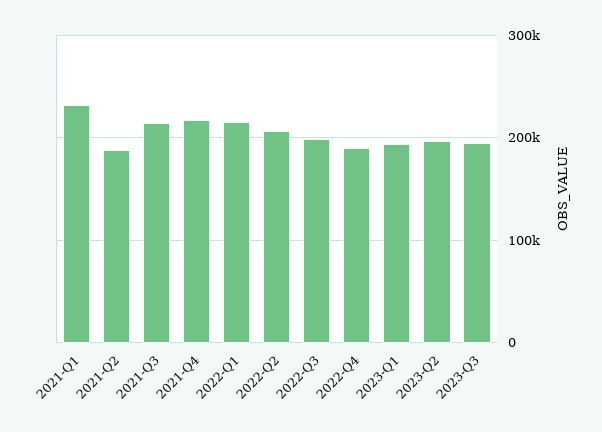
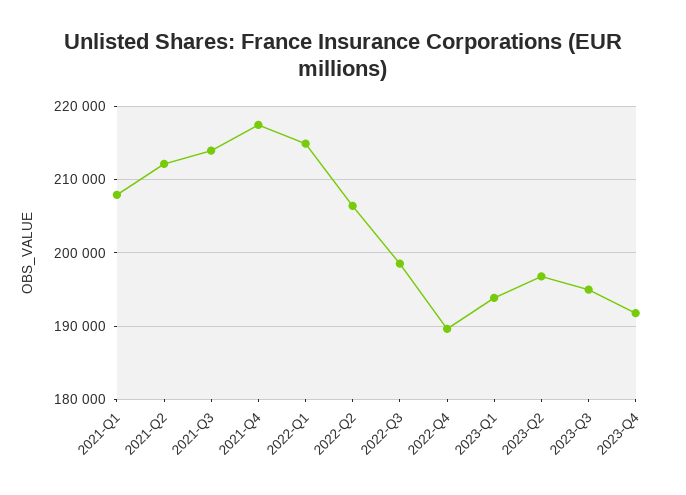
2021-Q1: 230000 -> 208000
2021-Q2: 190000 -> 212000
2023-Q4: none -> 192000

